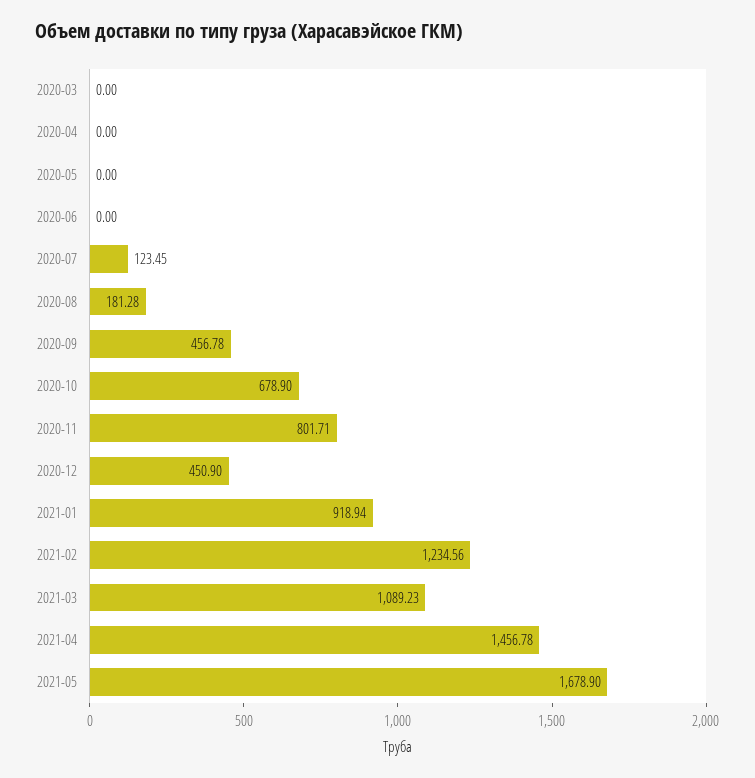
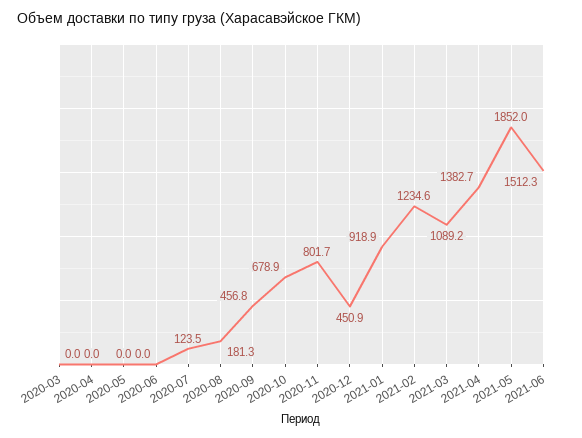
2021-04: 1456.78 -> 1382.7
2021-05: 1678.9 -> 1852
2021-06: none -> 1512.3

